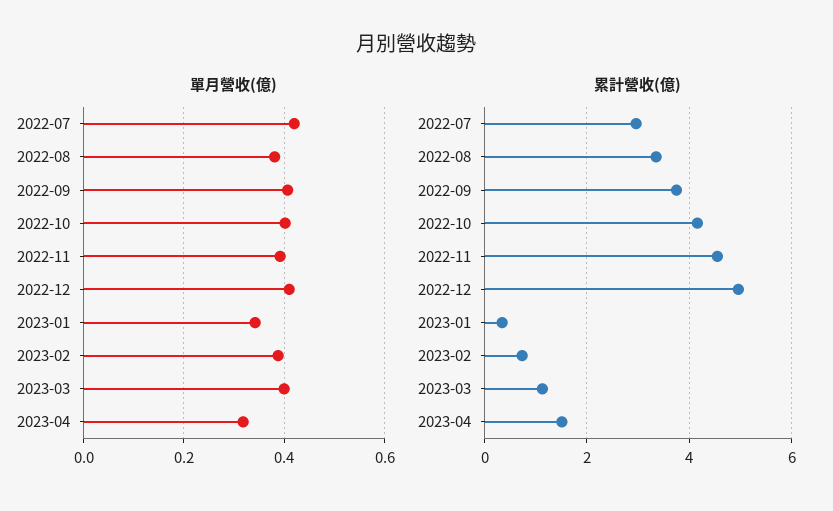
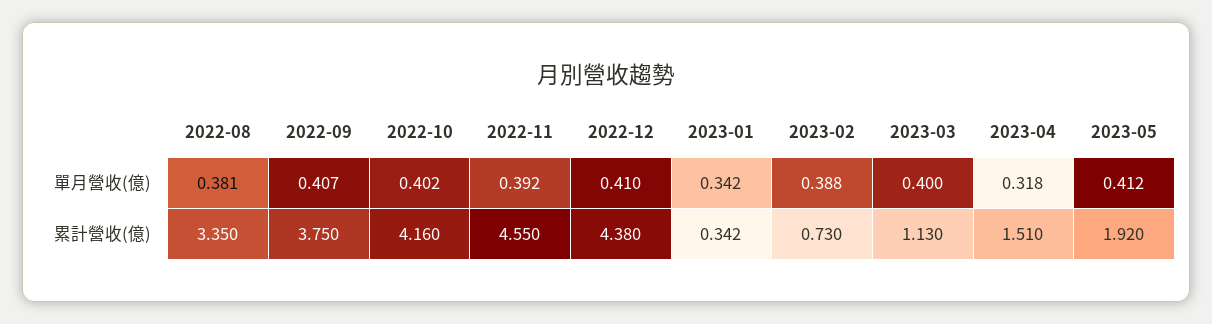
單月營收(億), 2022-07: 0.42 -> none
累計營收(億), 2022-07: 3 -> none
累計營收(億), 2022-12: 5 -> 4.38
單月營收(億), 2023-05: none -> 0.412
累計營收(億), 2023-05: none -> 1.92

